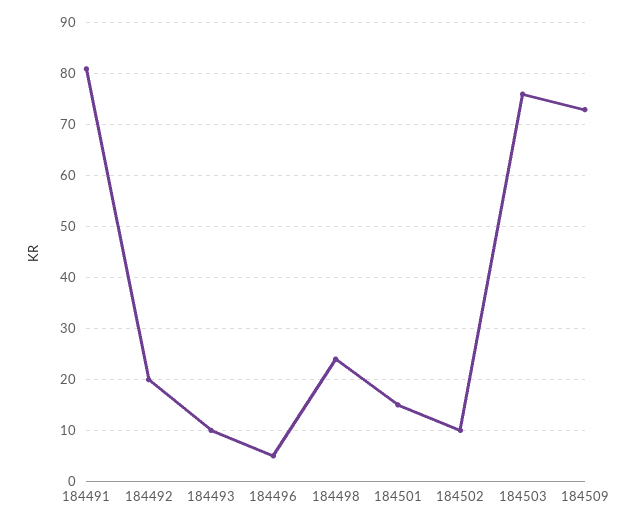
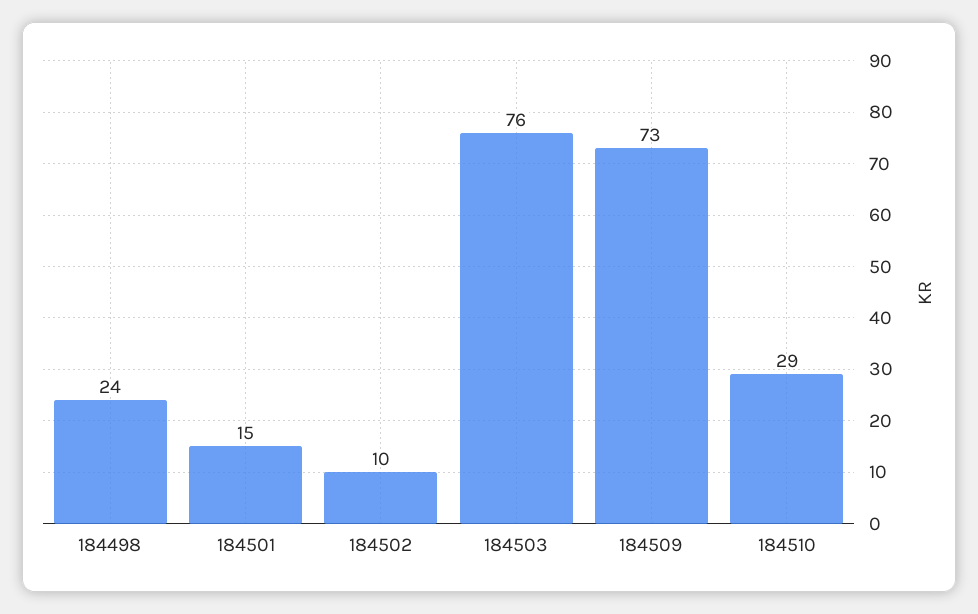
184491: 80 -> none
184492: 20 -> none
184493: 10 -> none
184496: 5 -> none
184510: none -> 29

